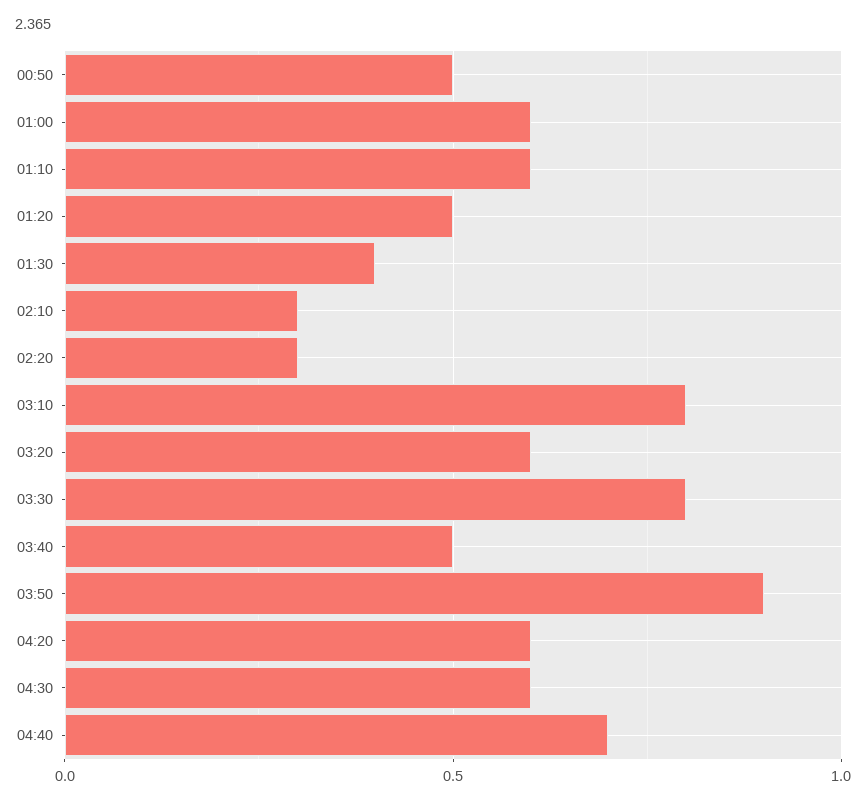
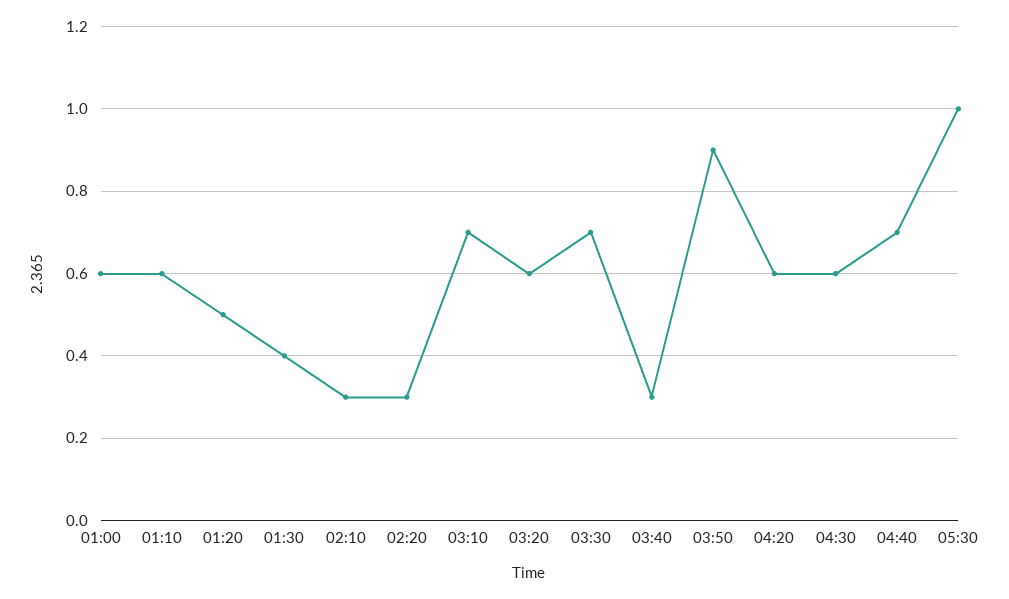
00:50: 0.5 -> none
03:10: 0.8 -> 0.7
03:30: 0.8 -> 0.7
03:40: 0.5 -> 0.3
05:30: none -> 1

